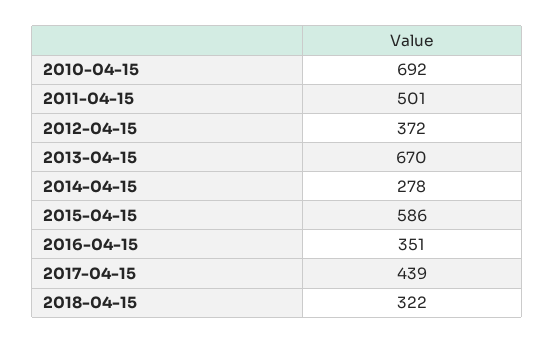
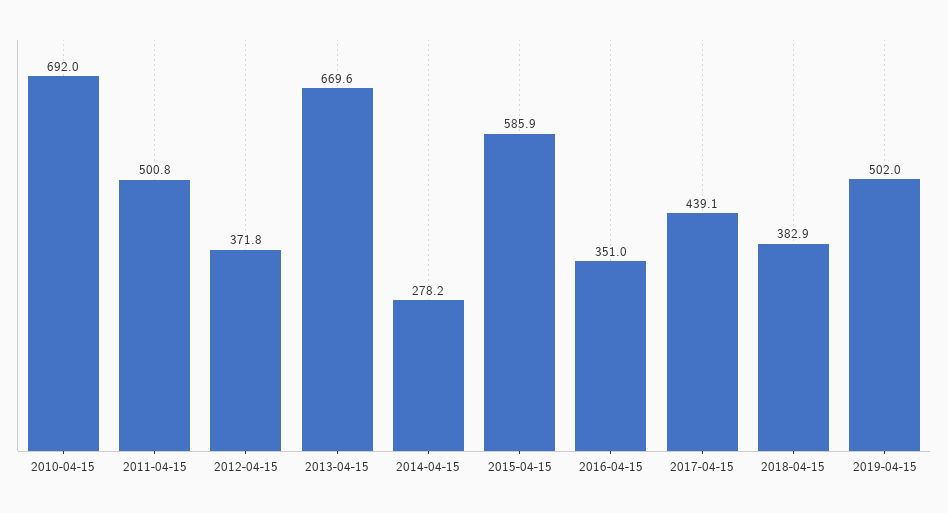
2018-04-15: 322 -> 382.9
2019-04-15: none -> 502

